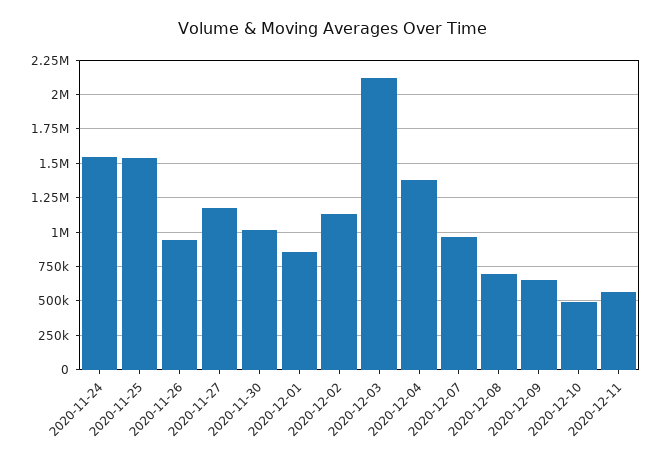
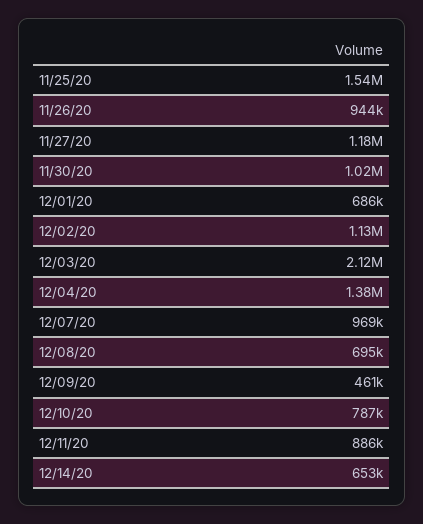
2020-11-24: 1550000 -> none
2020-12-01: 850000 -> 686000
2020-12-09: 650000 -> 461000
2020-12-10: 500000 -> 787000
2020-12-11: 550000 -> 886000
12/14/20: none -> 653000

